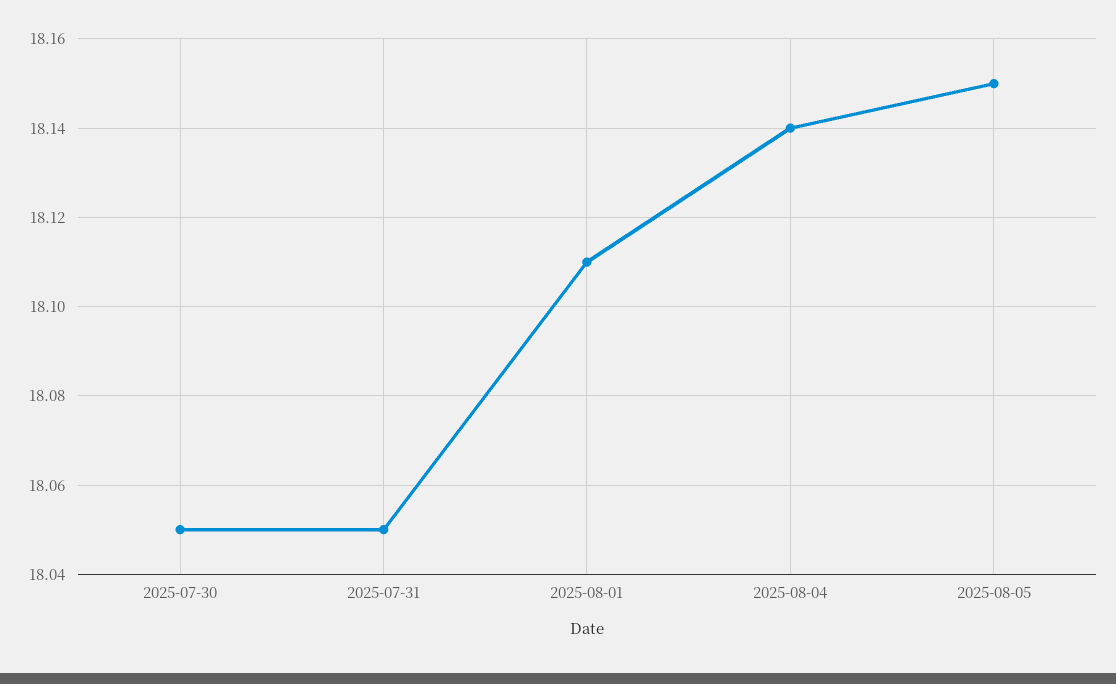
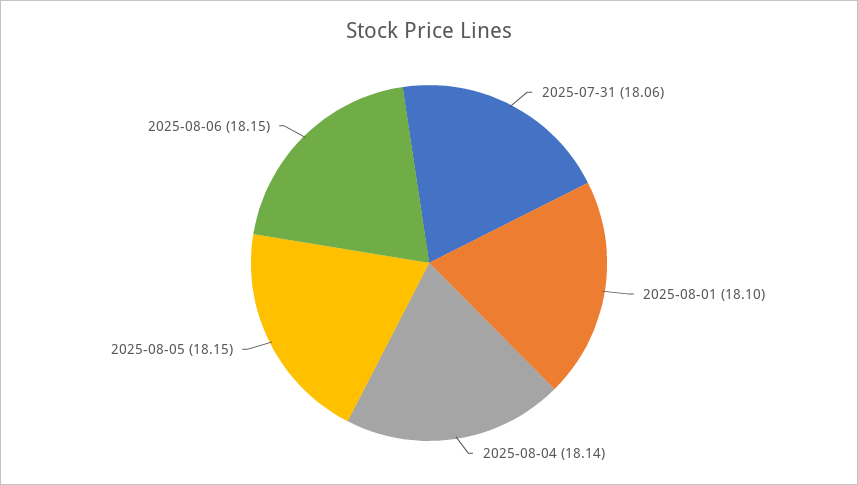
2025-07-30: 18.05 -> none
2025-07-31: 18.05 -> 18.06
2025-08-01: 18.11 -> 18.1
2025-08-06: none -> 18.15

